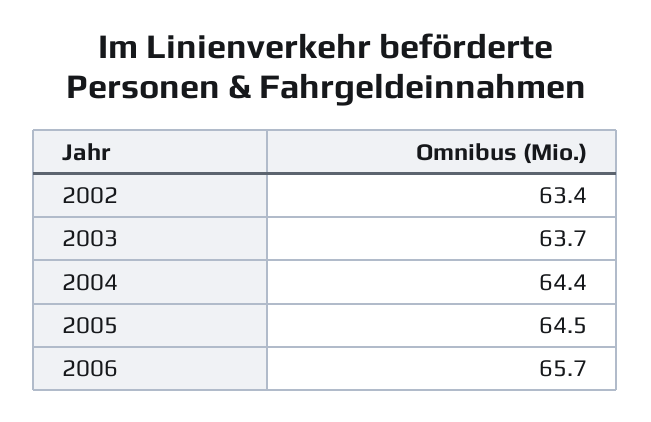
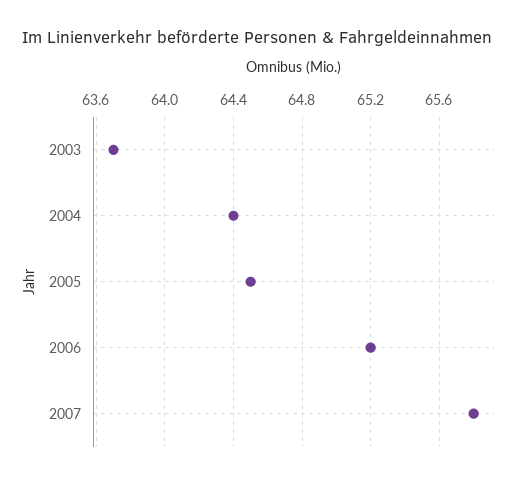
2002: 63.4 -> none
2006: 65.7 -> 65.2
2007: none -> 65.8

